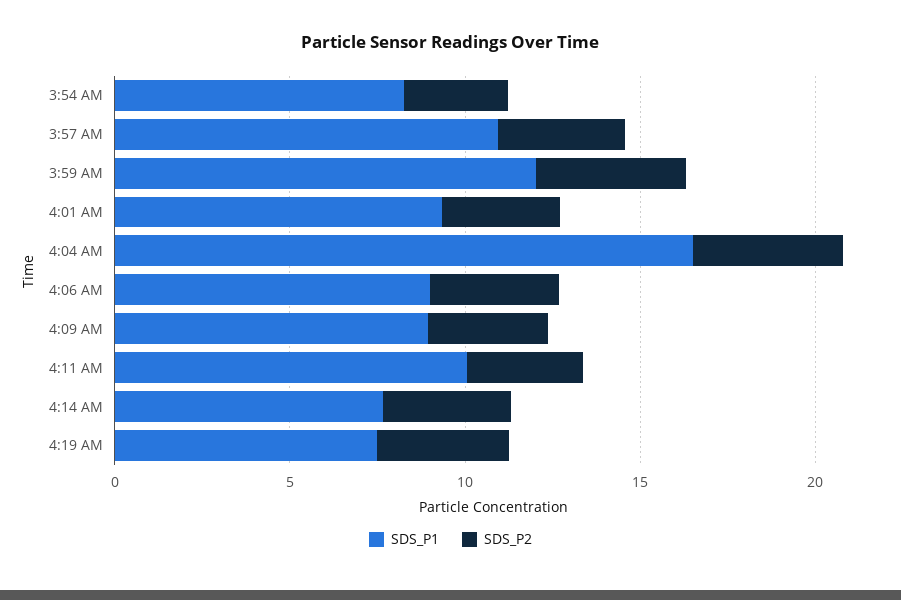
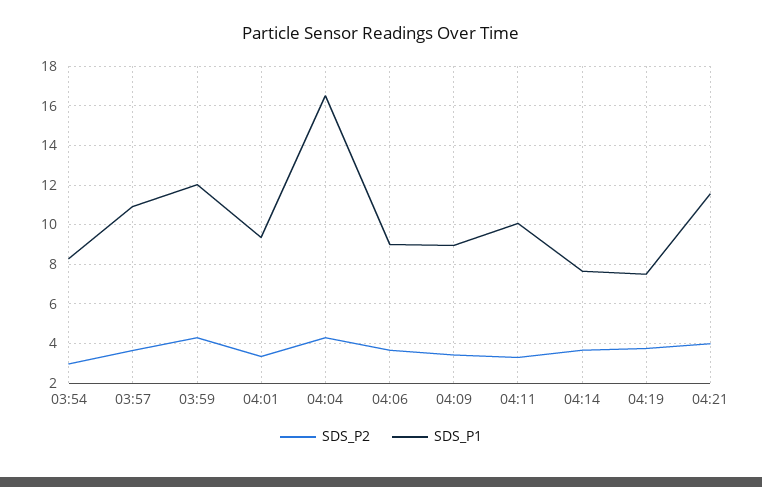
SDS_P2, 04:21: none -> 4
SDS_P1, 04:21: none -> 11.5

